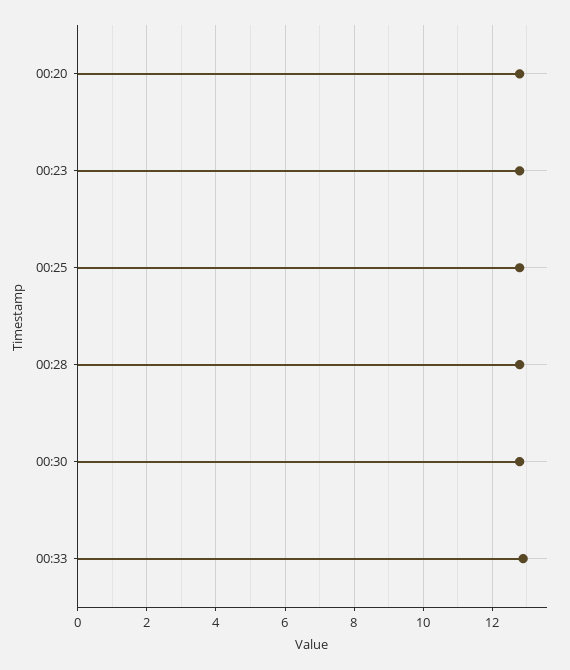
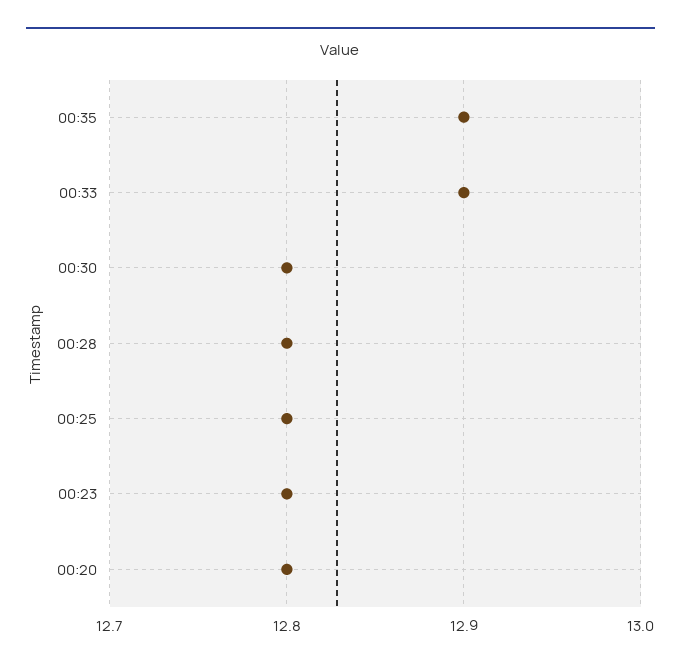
00:35: none -> 12.9

